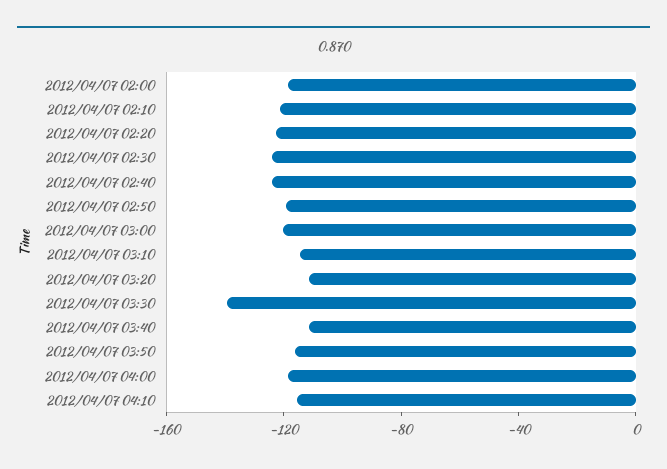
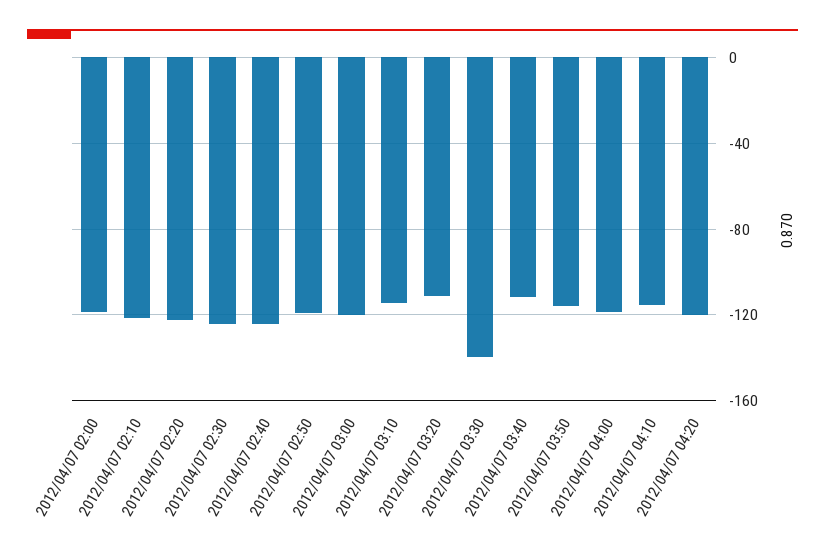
2012/04/07 04:20: none -> -120

